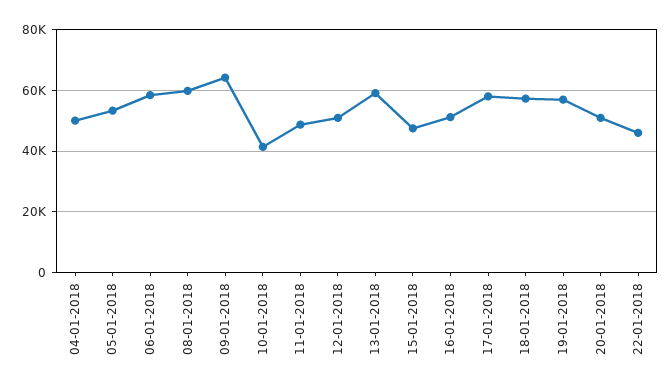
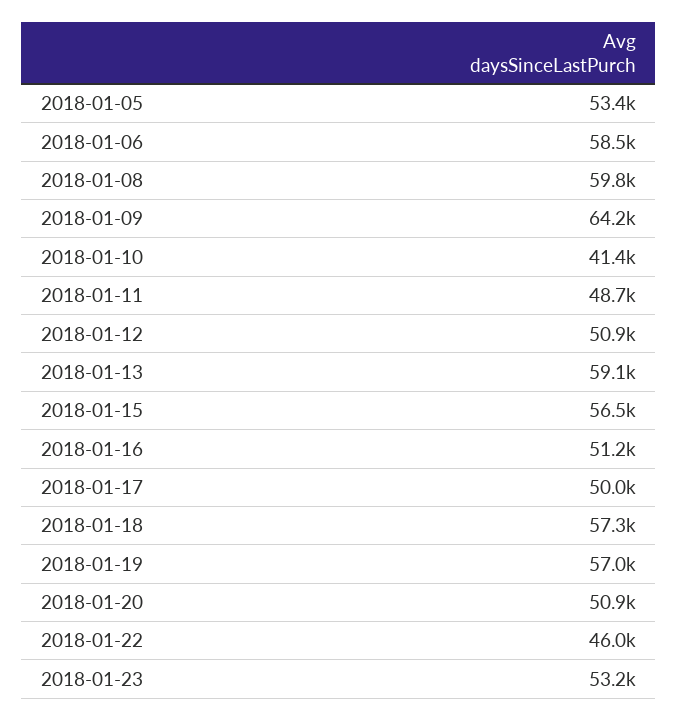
04-01-2018: 50000 -> none
15-01-2018: 48000 -> 56500
17-01-2018: 58000 -> 50000
2018-01-23: none -> 53200

